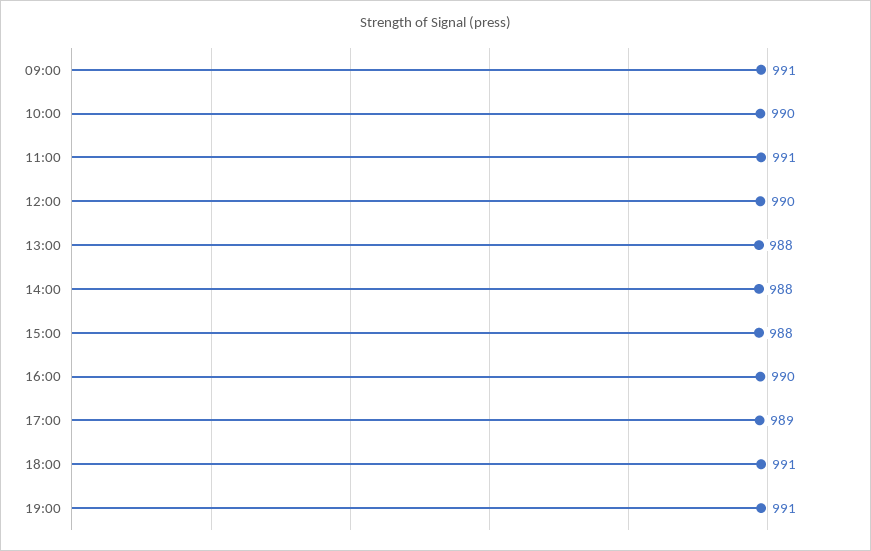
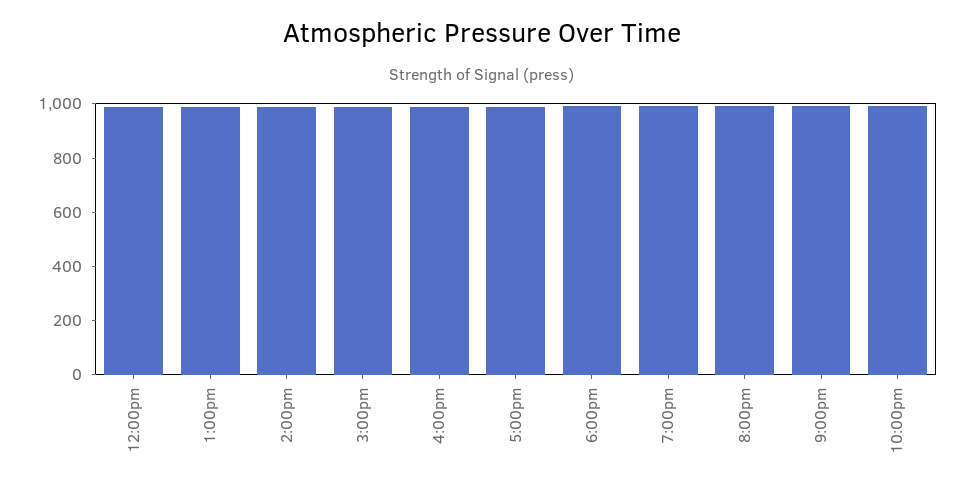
09:00: 991 -> none
10:00: 990 -> none
11:00: 991 -> none
8:00pm: none -> 1000
9:00pm: none -> 1000
10:00pm: none -> 1000

